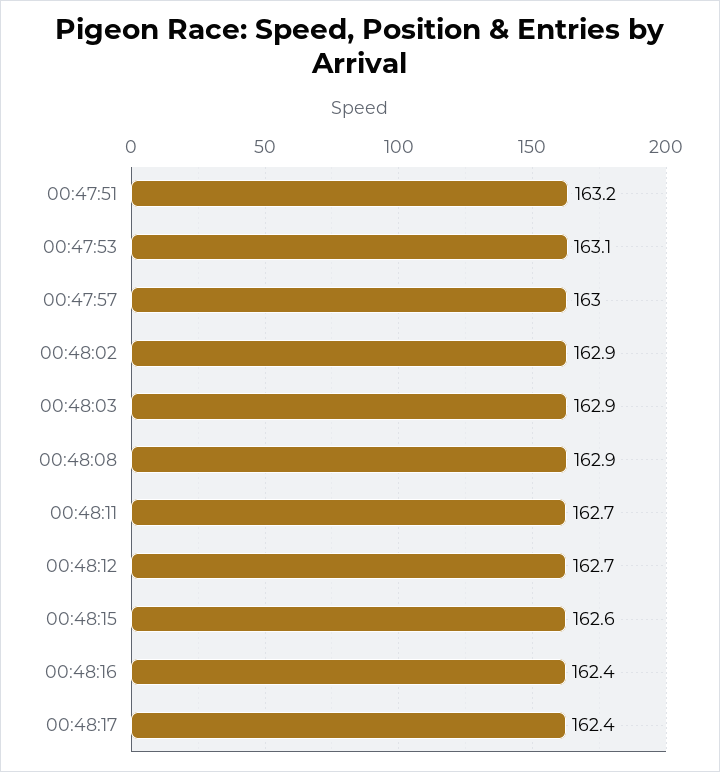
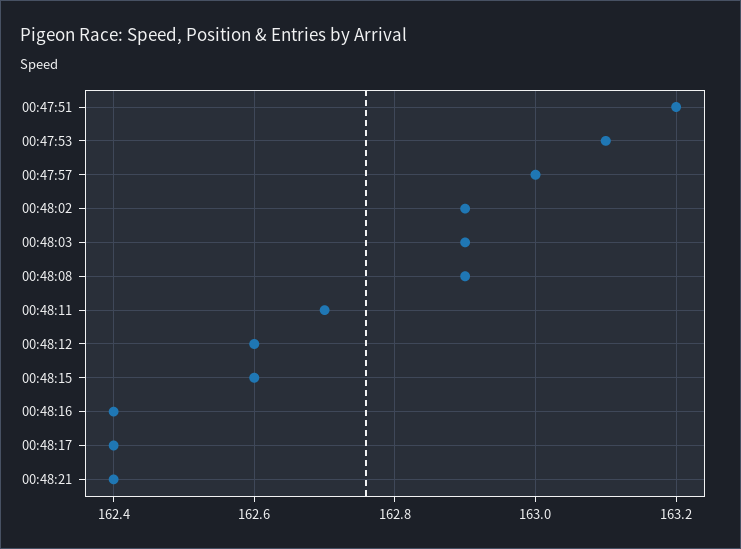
00:48:12: 162.7 -> 162.6
00:48:21: none -> 162.4

